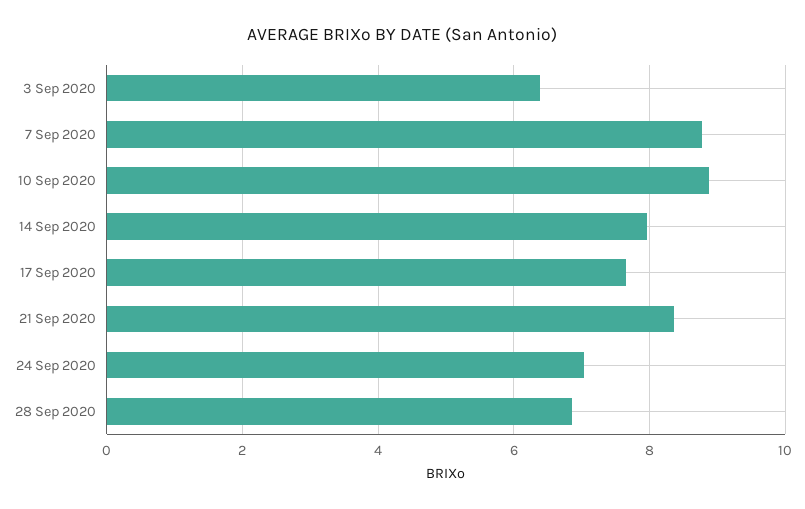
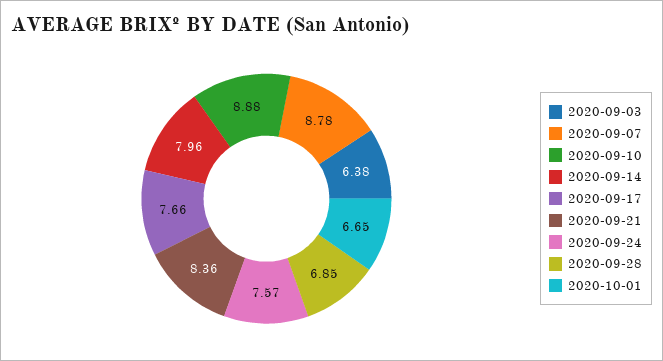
24 Sep 2020: 7 -> 7.57
2020-10-01: none -> 6.65

